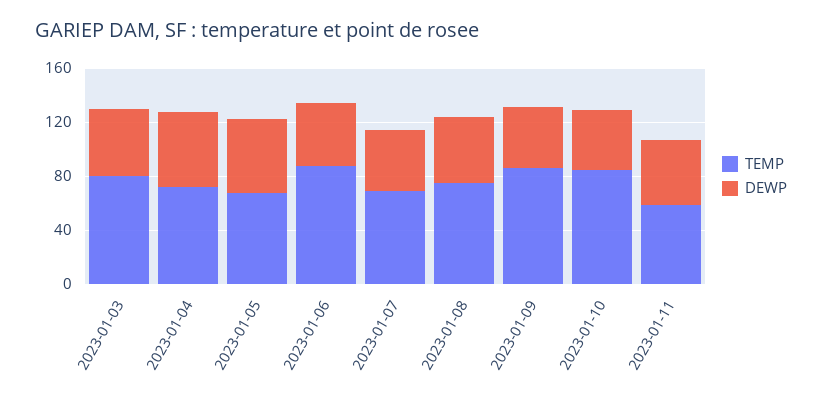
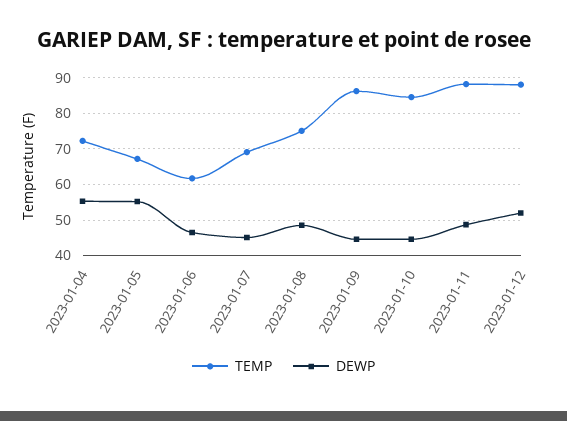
TEMP, 2023-01-03: 80 -> none
DEWP, 2023-01-03: 50 -> none
TEMP, 2023-01-06: 90 -> 62
TEMP, 2023-01-11: 60 -> 88
TEMP, 2023-01-12: none -> 88
DEWP, 2023-01-12: none -> 52

